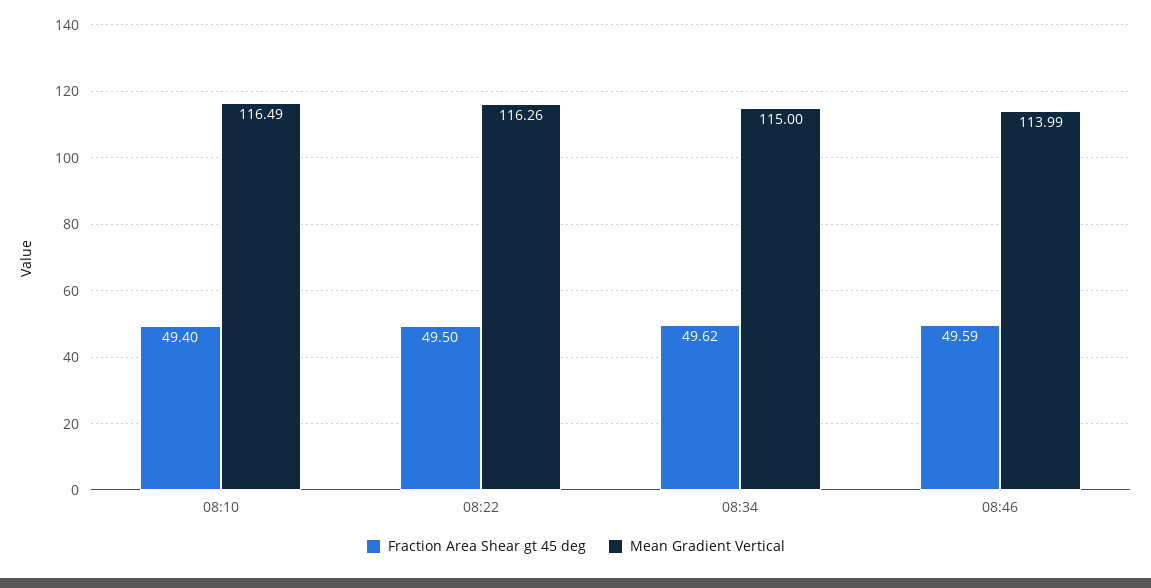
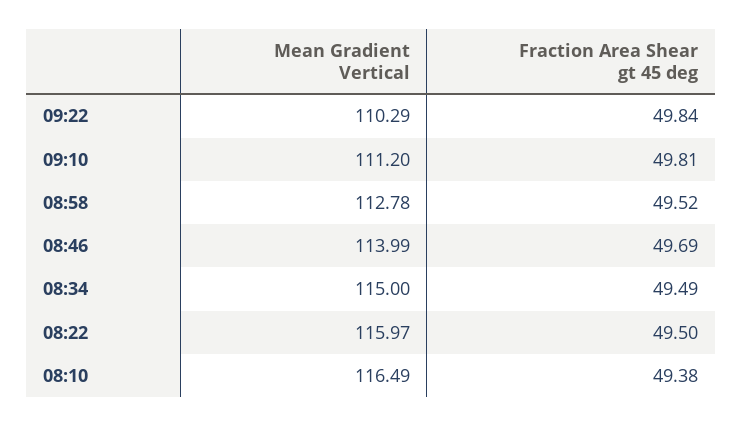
Fraction Area Shear gt 45 deg, 08:10: 49.4 -> 49.38
Mean Gradient Vertical, 08:22: 116.26 -> 115.97
Fraction Area Shear gt 45 deg, 08:34: 49.62 -> 49.49
Fraction Area Shear gt 45 deg, 08:46: 49.59 -> 49.69
Mean Gradient Vertical, 09:22: none -> 110.29
Fraction Area Shear gt 45 deg, 09:22: none -> 49.84
Mean Gradient Vertical, 09:10: none -> 111.2
Fraction Area Shear gt 45 deg, 09:10: none -> 49.81
Mean Gradient Vertical, 08:58: none -> 112.78
Fraction Area Shear gt 45 deg, 08:58: none -> 49.52

